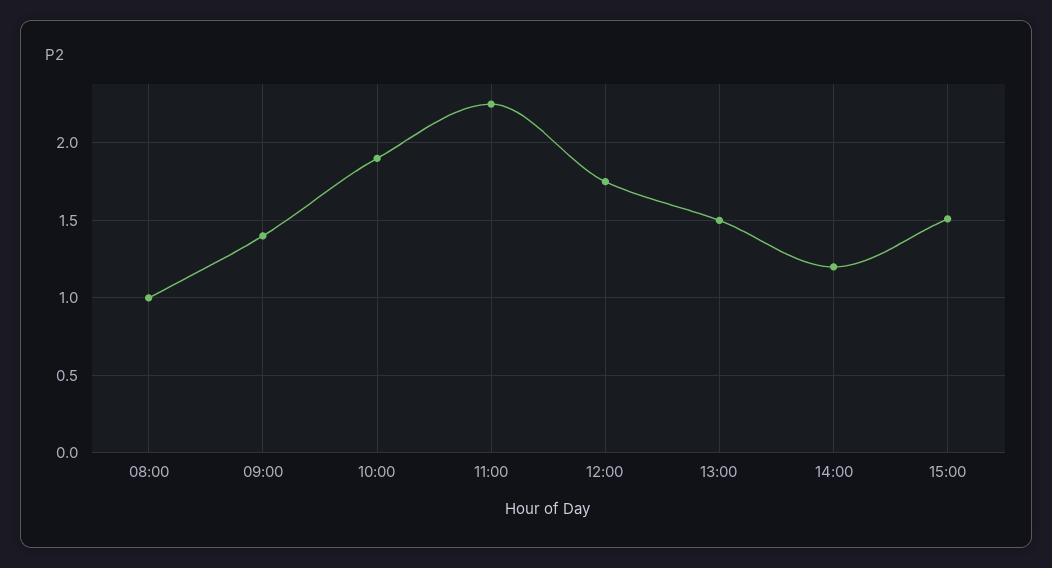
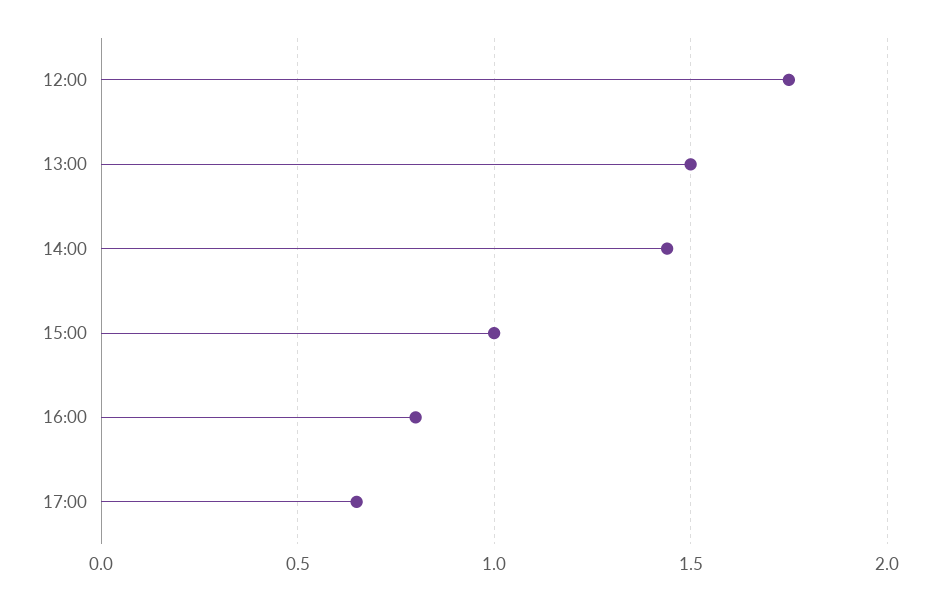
08:00: 1 -> none
09:00: 1.4 -> none
10:00: 1.9 -> none
11:00: 2.25 -> none
14:00: 1.2 -> 1.45
15:00: 1.5 -> 1
16:00: none -> 0.8
17:00: none -> 0.65

